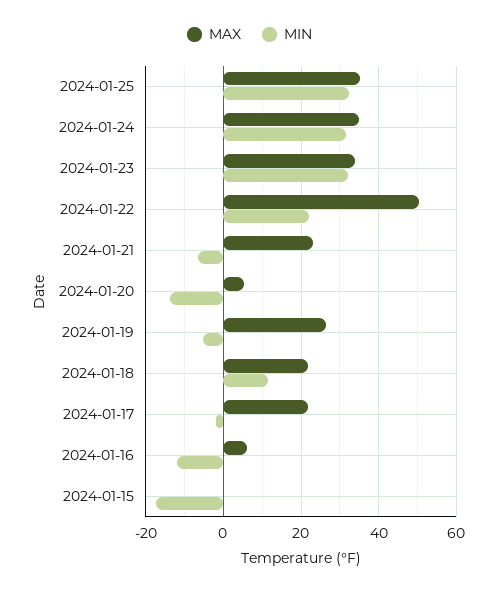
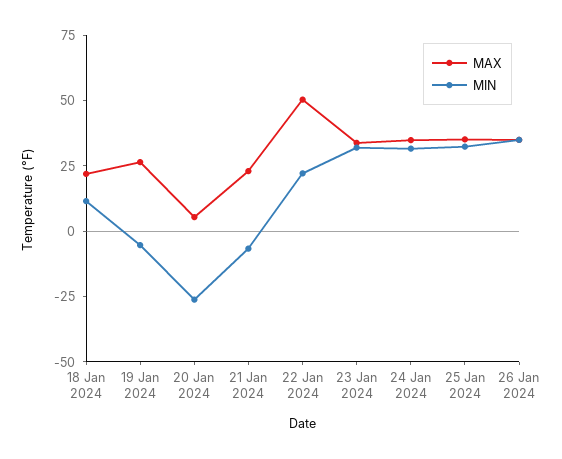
MIN, 2024-01-20: -14 -> -25
MAX, 2024-01-17: 22 -> none
MIN, 2024-01-17: -2 -> none
MAX, 2024-01-16: 6 -> none
MIN, 2024-01-16: -12 -> none
MAX, 2024-01-15: 0 -> none
MIN, 2024-01-15: -18 -> none
MAX, 26 Jan 2024: none -> 35
MIN, 26 Jan 2024: none -> 35

